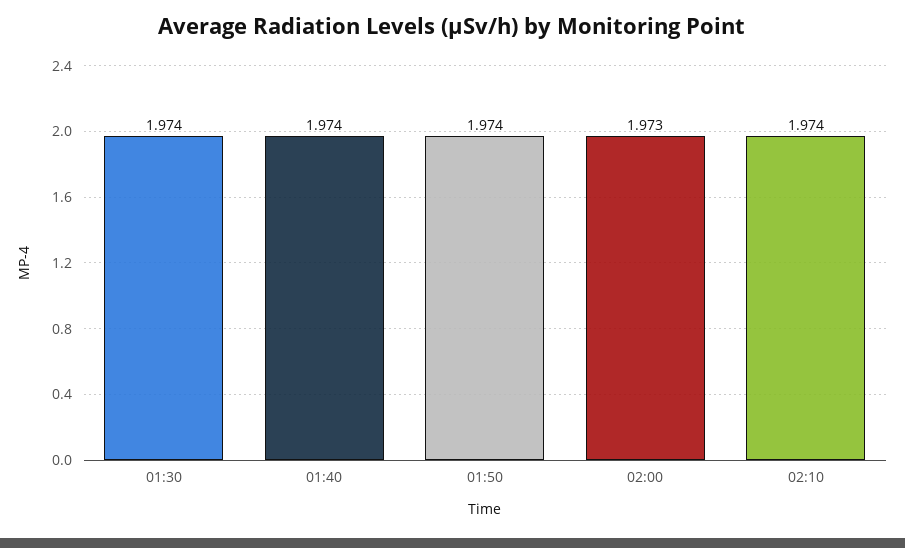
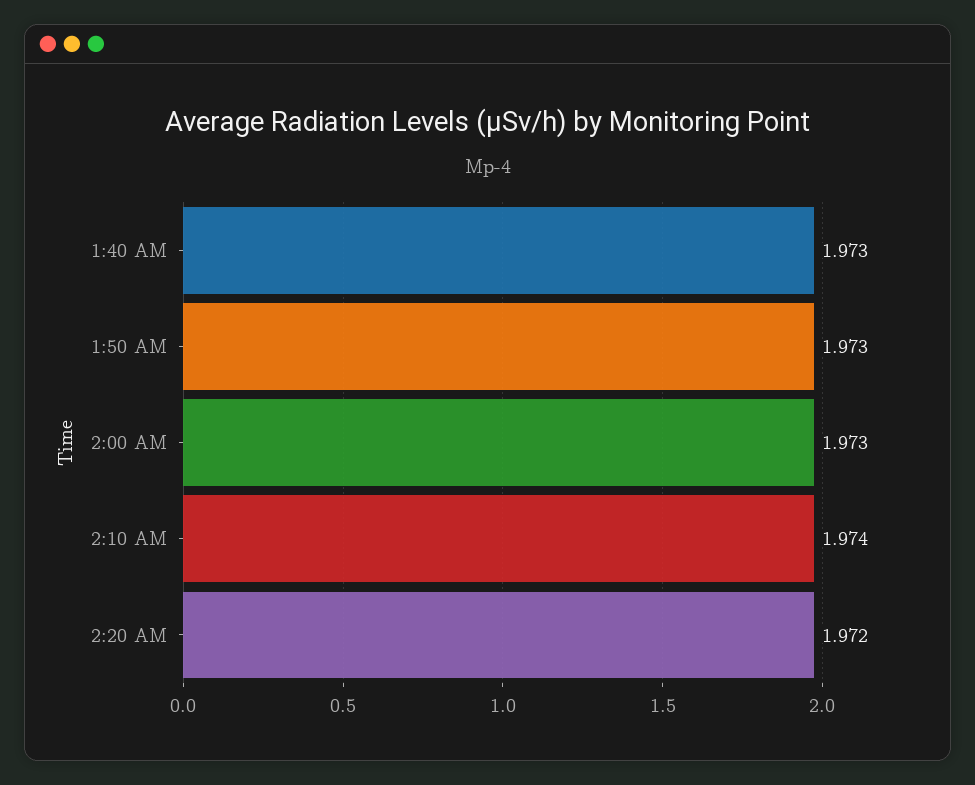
01:30: 1.974 -> none
01:40: 1.974 -> 1.973
01:50: 1.974 -> 1.973
2:20 AM: none -> 1.972

